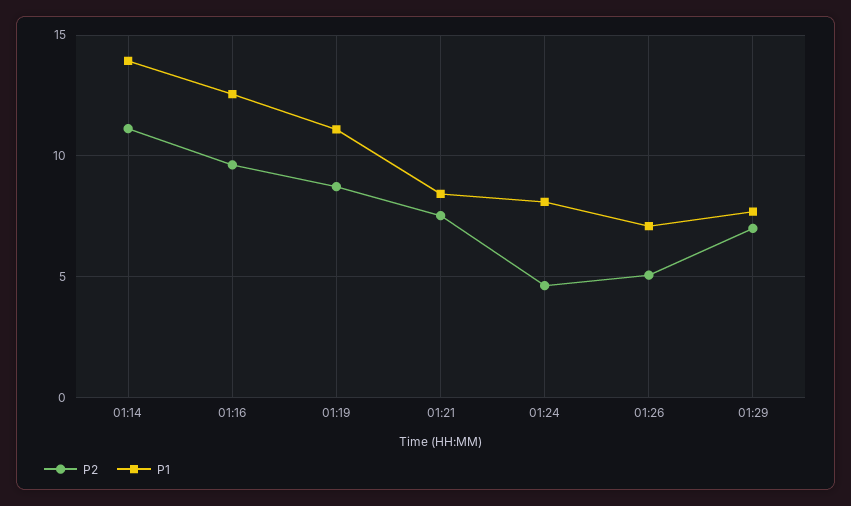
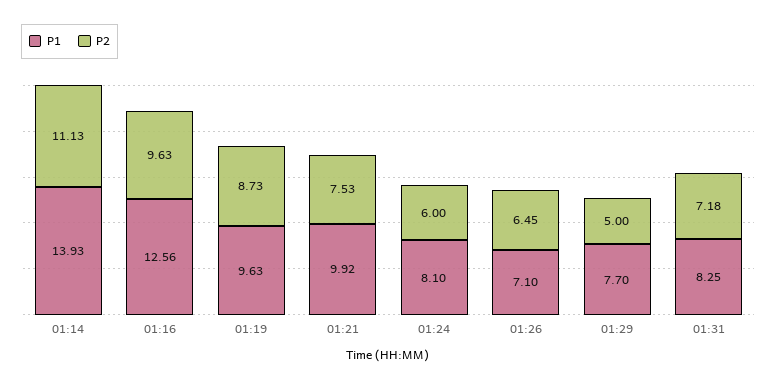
P1, 01:19: 11 -> 9.63
P1, 01:21: 8.5 -> 9.92
P2, 01:24: 4.5 -> 6
P2, 01:26: 5 -> 6.45
P2, 01:29: 7 -> 5
P1, 01:31: none -> 8.25
P2, 01:31: none -> 7.18

